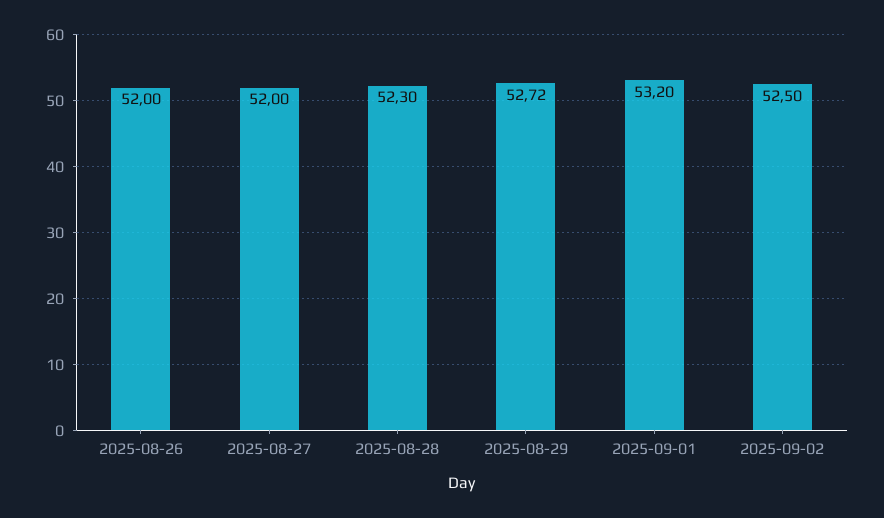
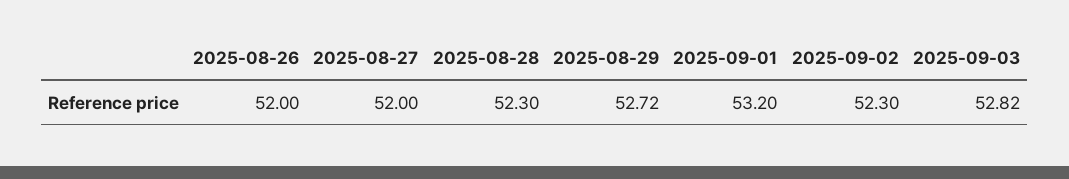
2025-09-02: 52.5 -> 52.3
2025-09-03: none -> 52.82

